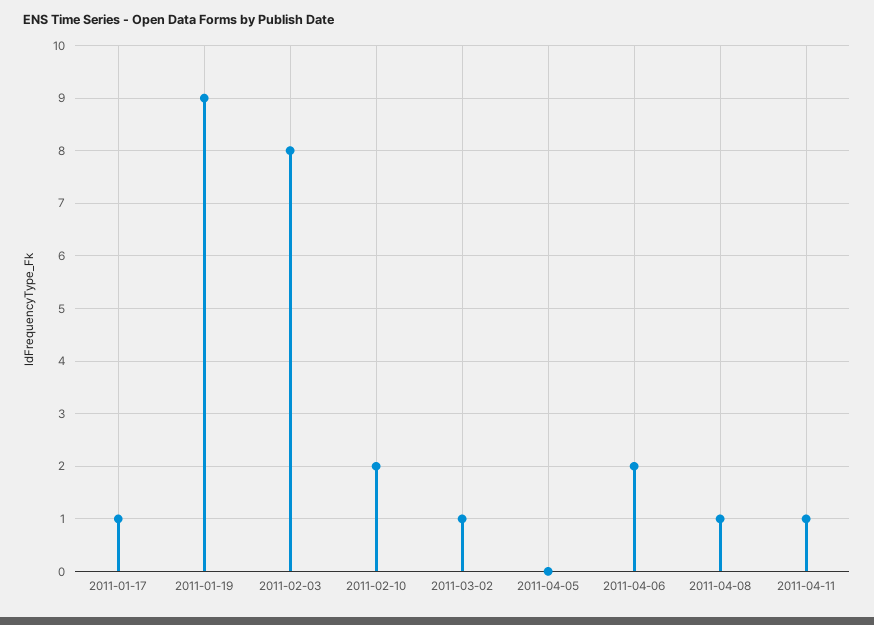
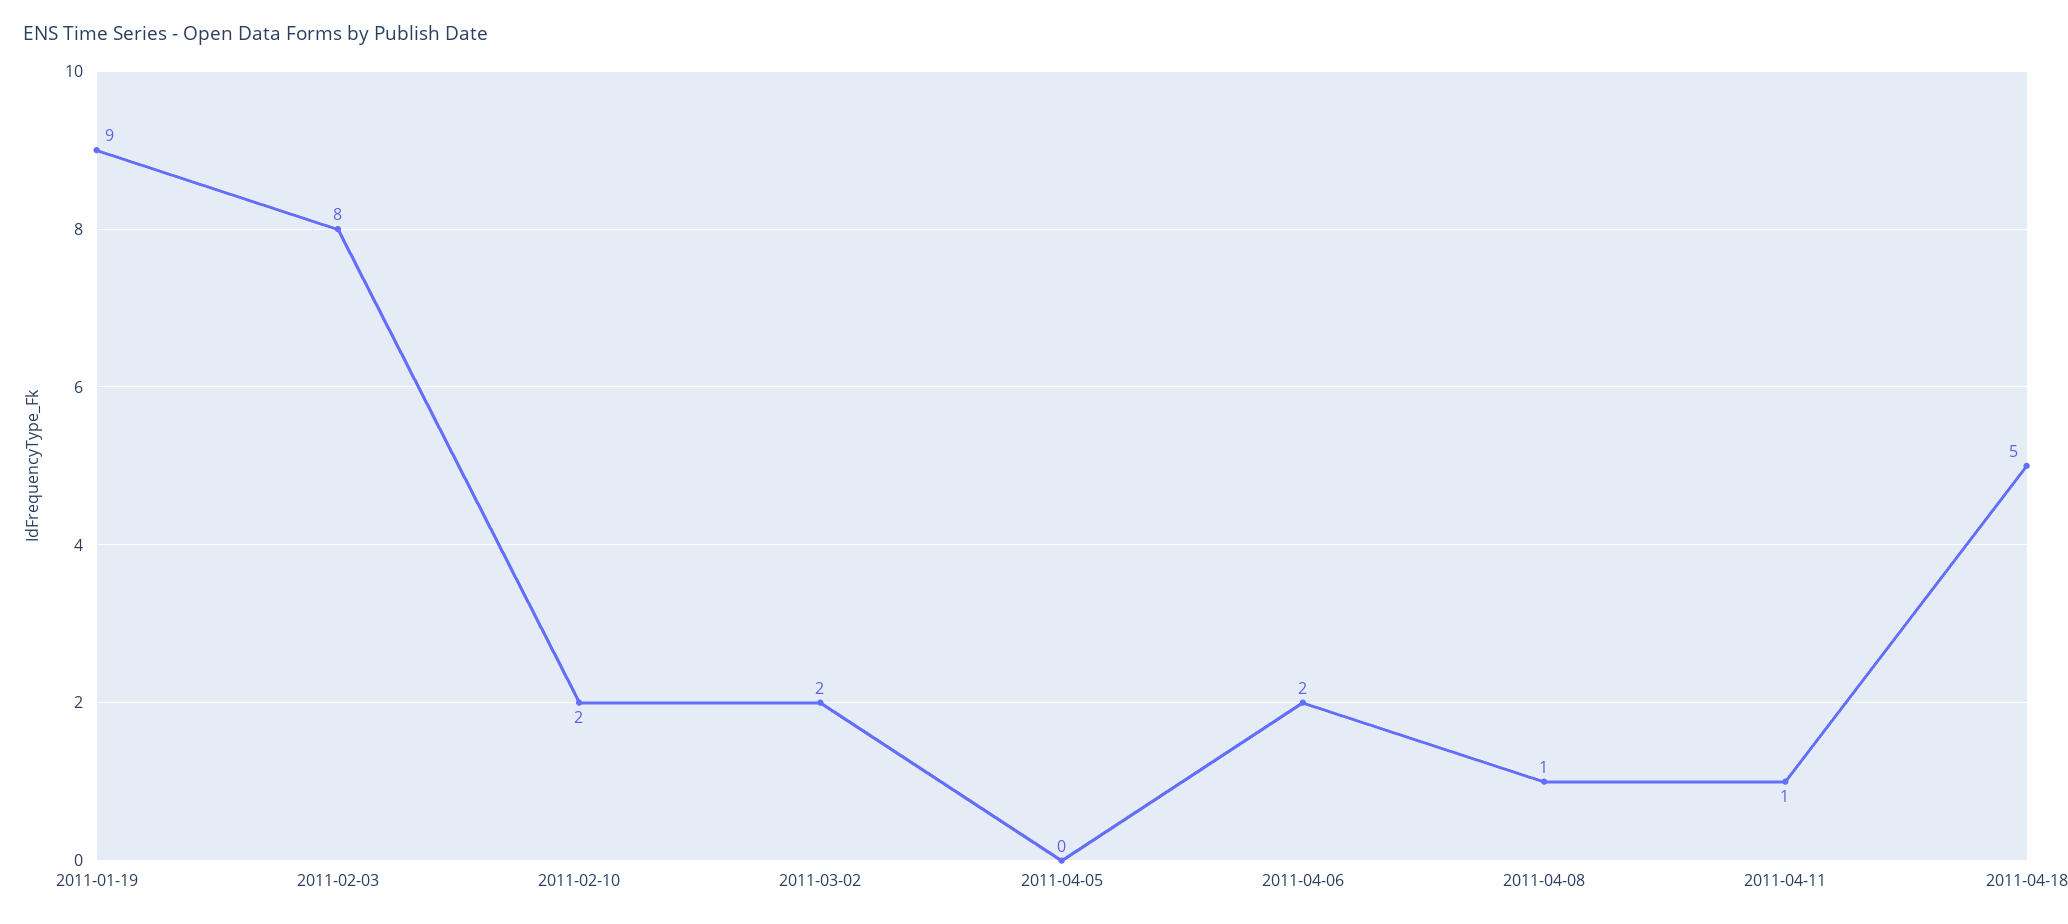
2011-01-17: 1 -> none
2011-03-02: 1 -> 2
2011-04-18: none -> 5

